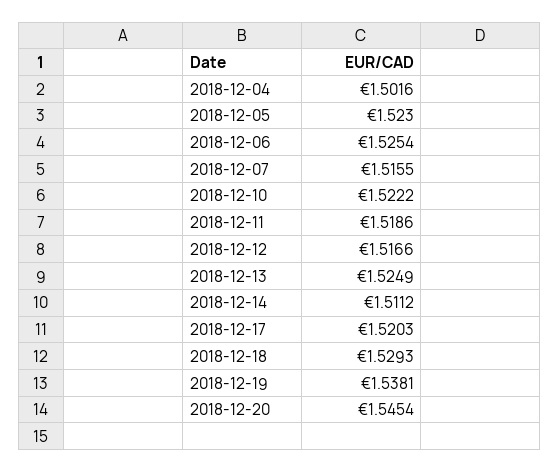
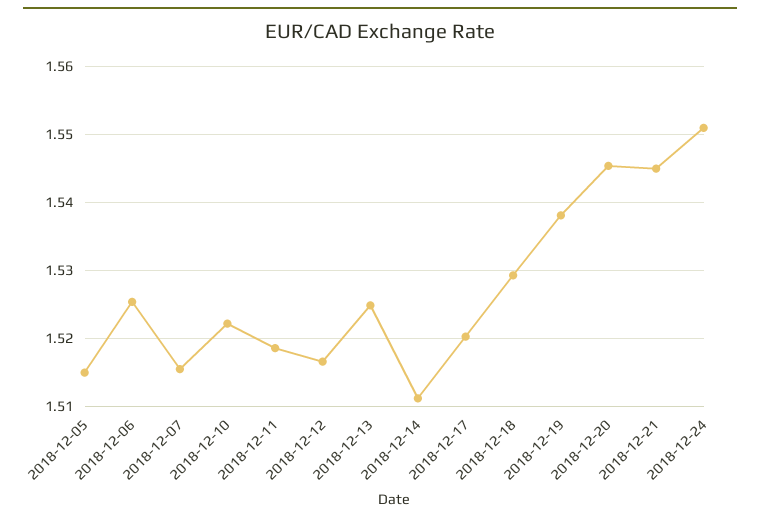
2018-12-04: 1.5016 -> none
2018-12-05: 1.523 -> 1.515
2018-12-21: none -> 1.545
2018-12-24: none -> 1.551

